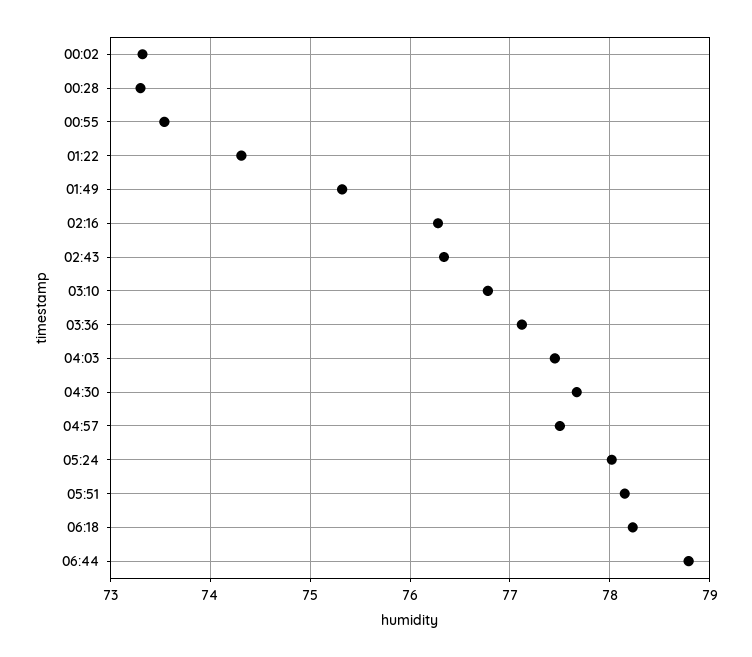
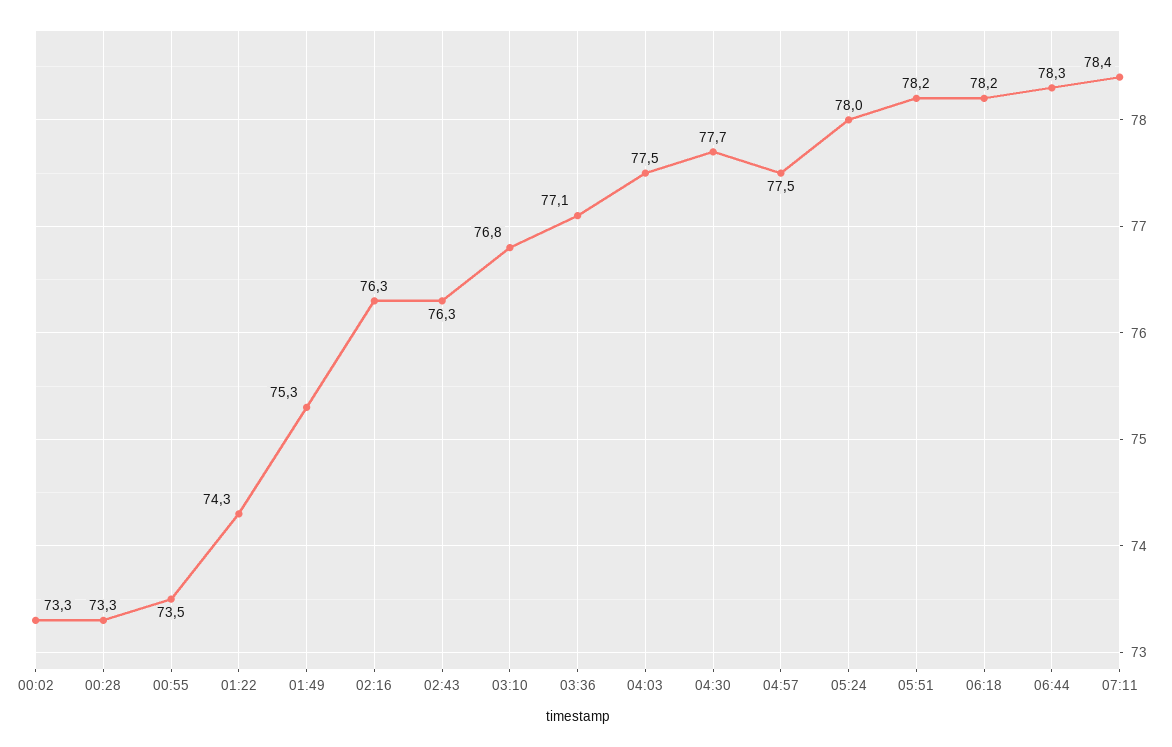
06:44: 78.8 -> 78.3
07:11: none -> 78.4

